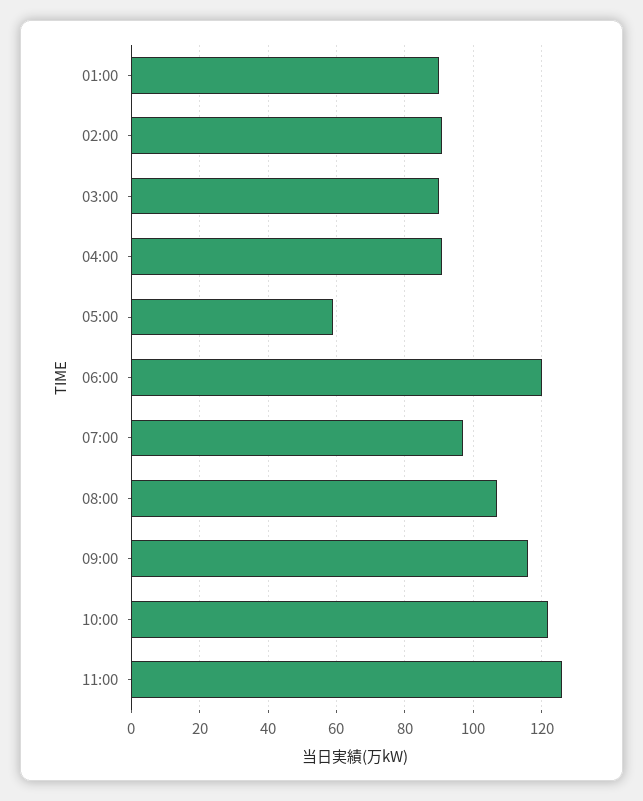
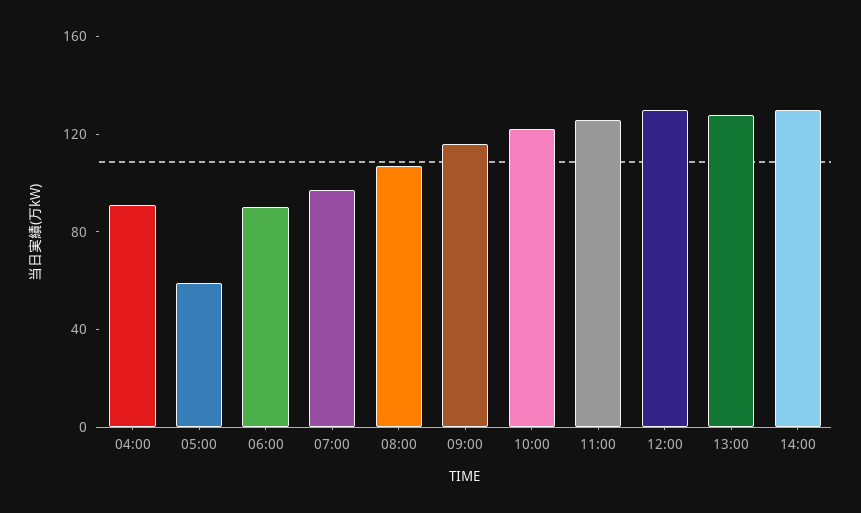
01:00: 90 -> none
02:00: 90 -> none
03:00: 90 -> none
06:00: 120 -> 90
12:00: none -> 130
13:00: none -> 130
14:00: none -> 130

